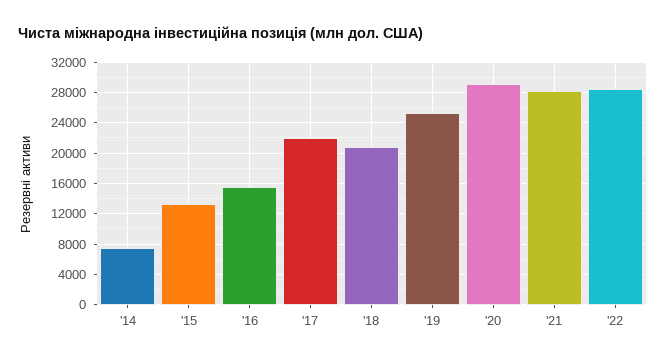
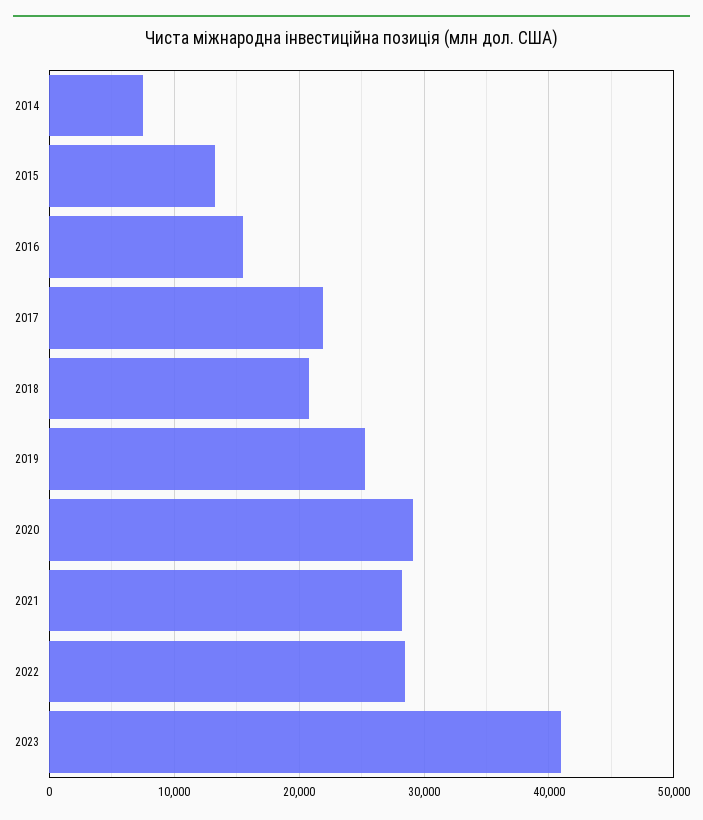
2023: none -> 41000

